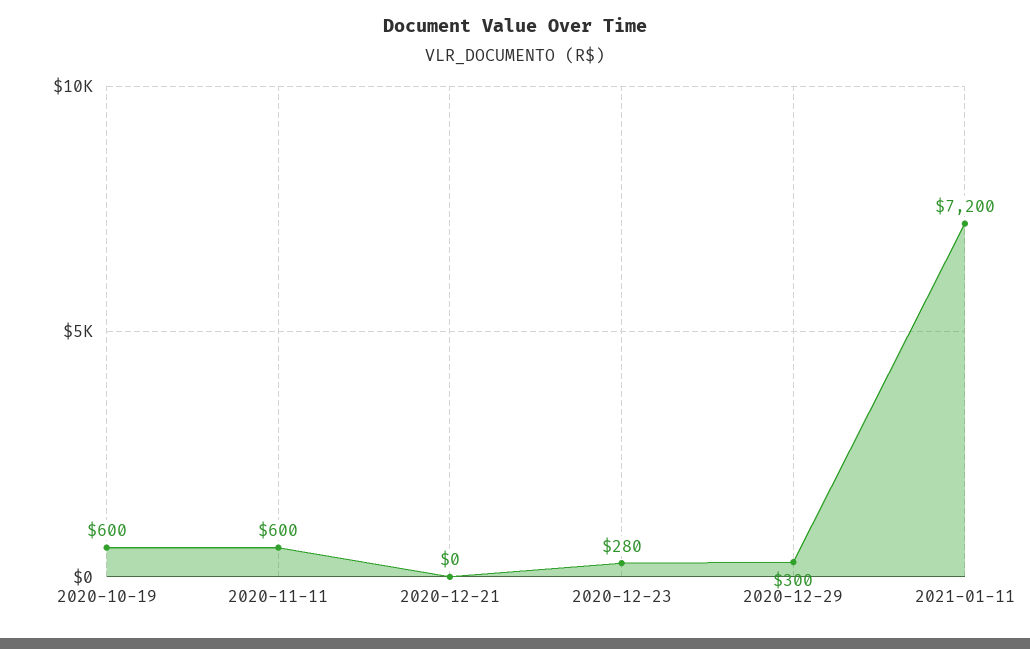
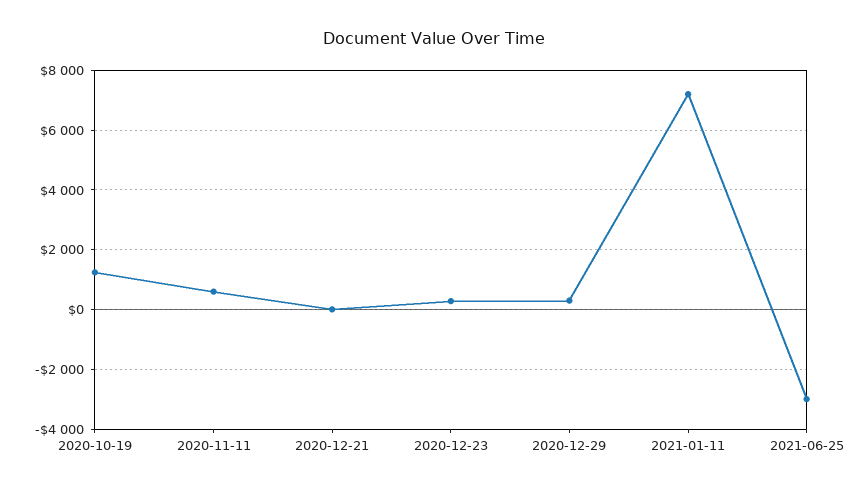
2020-10-19: 600 -> 1250
2021-06-25: none -> -3000

